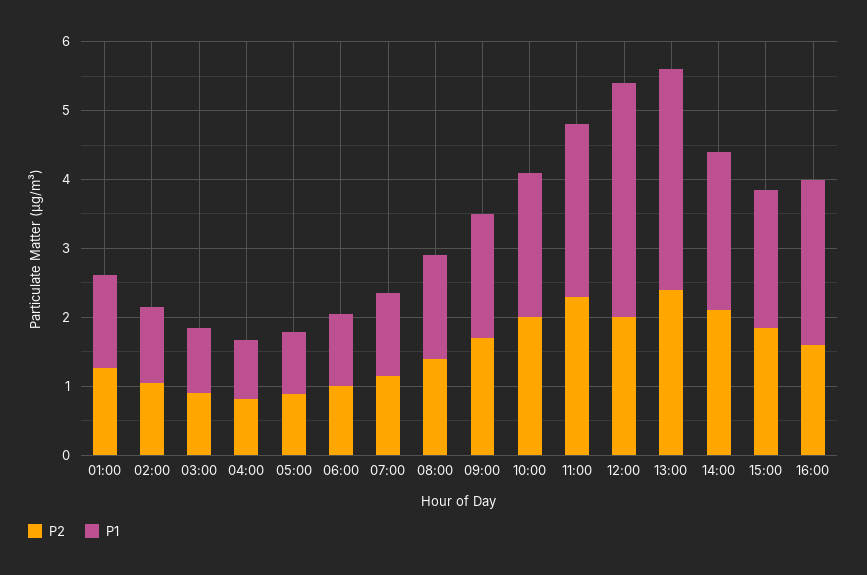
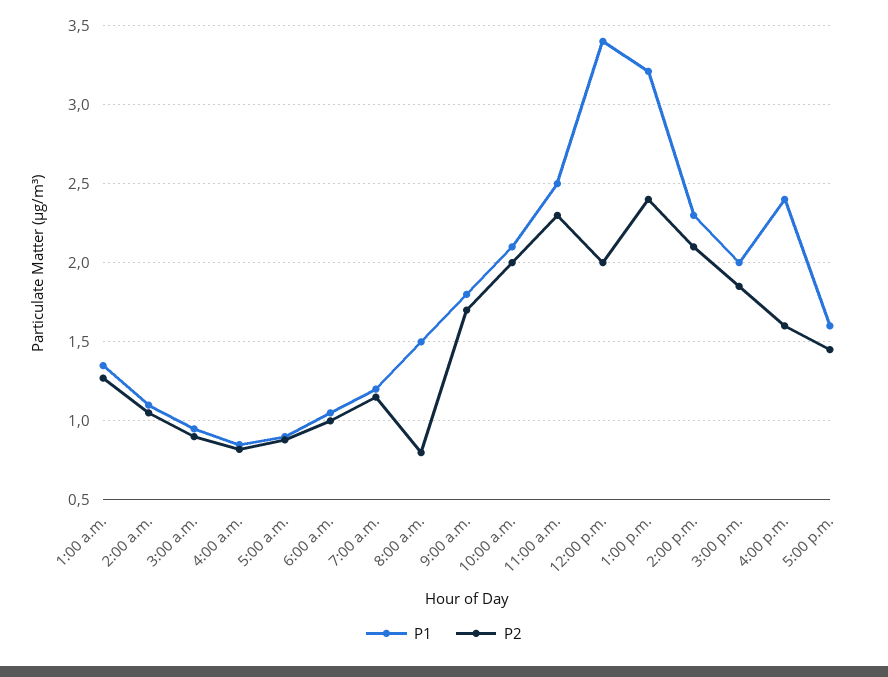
P2, 08:00: 1.4 -> 0.8
P1, 5:00 p.m.: none -> 1.6
P2, 5:00 p.m.: none -> 1.45

